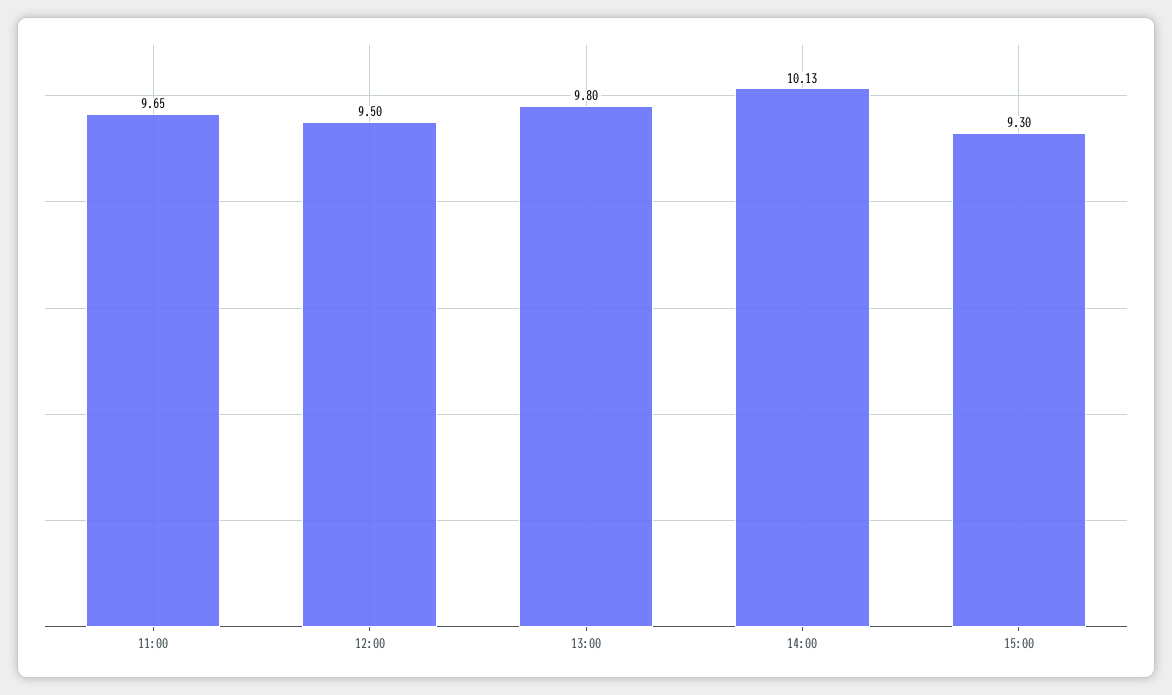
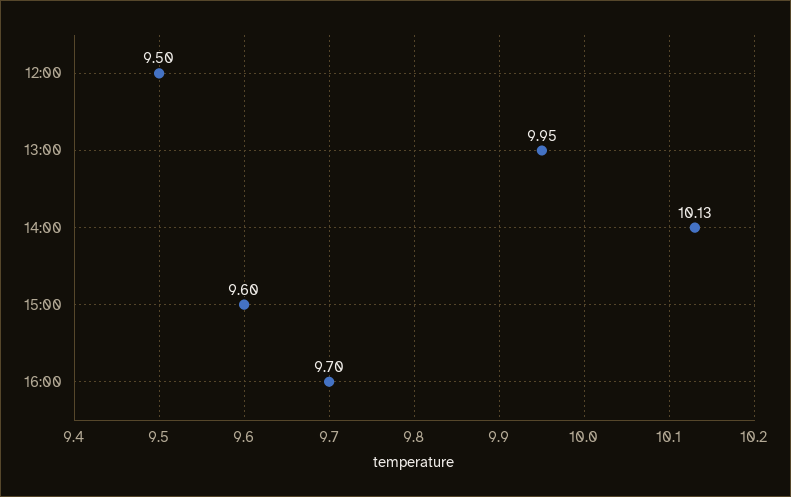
11:00: 9.65 -> none
13:00: 9.8 -> 9.95
15:00: 9.3 -> 9.6
16:00: none -> 9.7

